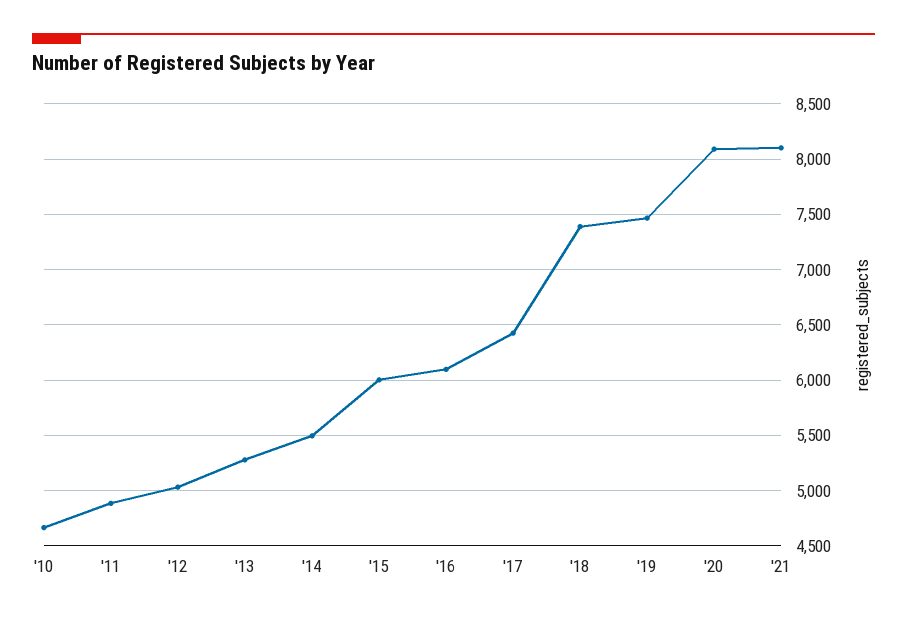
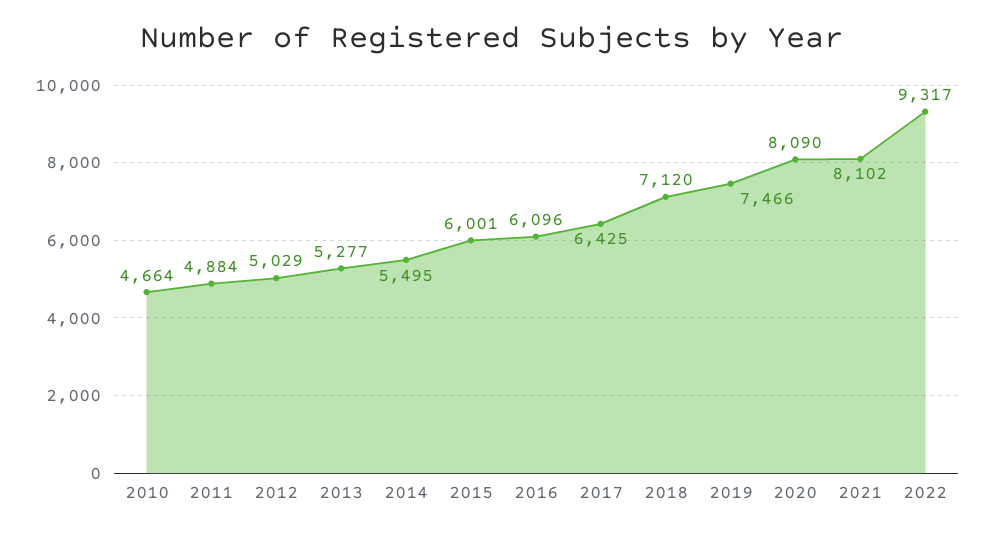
'18: 7400 -> 7120
2022: none -> 9317

